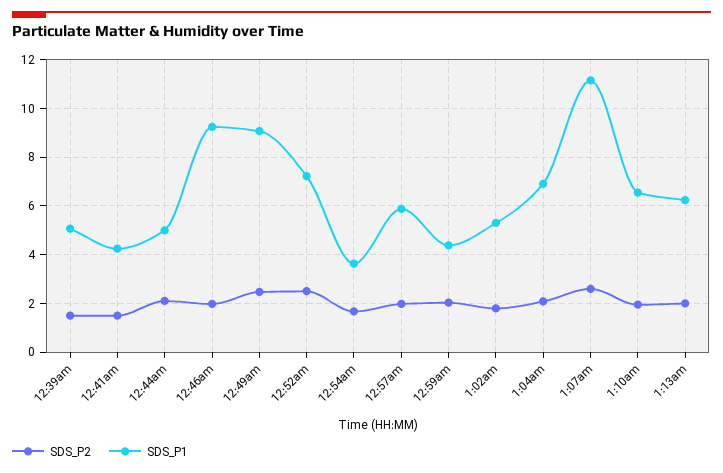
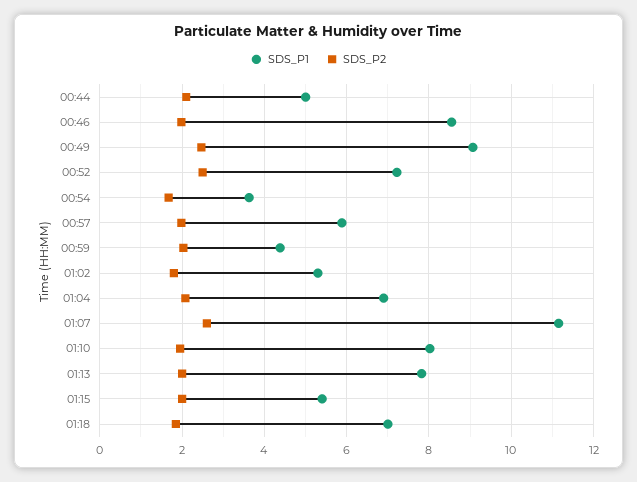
SDS_P2, 12:39am: 1.5 -> none
SDS_P1, 12:39am: 5 -> none
SDS_P2, 12:41am: 1.5 -> none
SDS_P1, 12:41am: 4.25 -> none
SDS_P1, 12:46am: 9.25 -> 8.6
SDS_P1, 1:10am: 6.5 -> 8
SDS_P1, 1:13am: 6.25 -> 7.8
SDS_P1, 01:15: none -> 5.4
SDS_P2, 01:15: none -> 2
SDS_P1, 01:18: none -> 7
SDS_P2, 01:18: none -> 1.8

